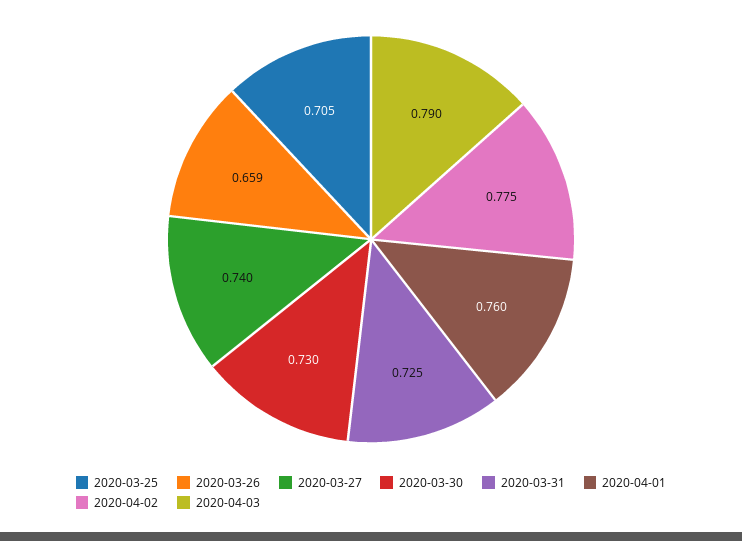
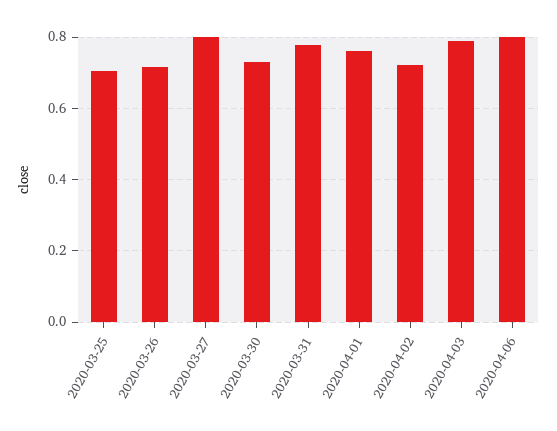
2020-03-26: 0.659 -> 0.72
2020-03-27: 0.74 -> 0.8
2020-03-31: 0.725 -> 0.78
2020-04-02: 0.775 -> 0.72
2020-04-06: none -> 0.8

